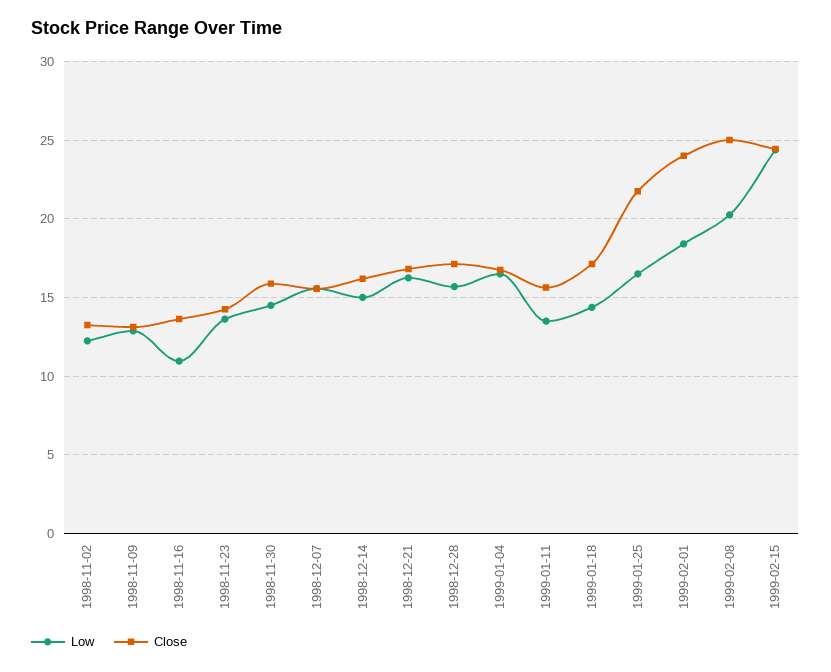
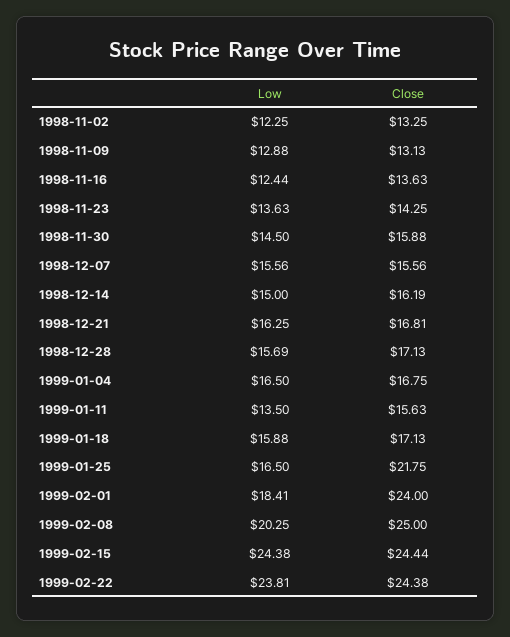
Low, 1998-11-16: 11 -> 12.44
Low, 1999-01-18: 14.5 -> 15.88
Low, 1999-02-22: none -> 23.81
Close, 1999-02-22: none -> 24.38

